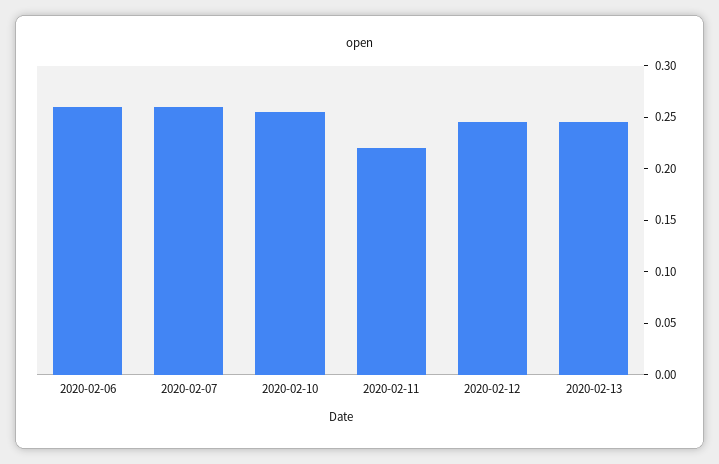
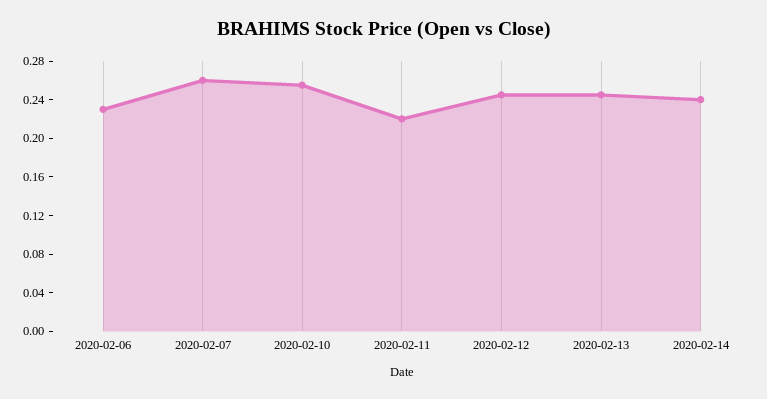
2020-02-06: 0.26 -> 0.23
2020-02-14: none -> 0.24

